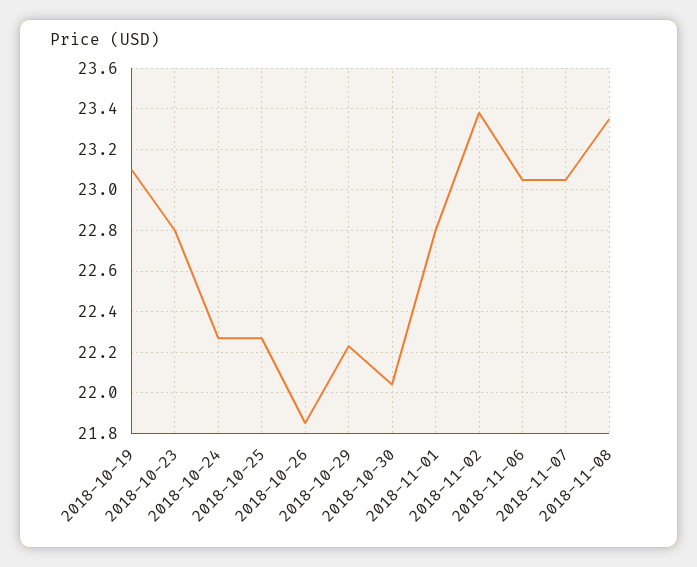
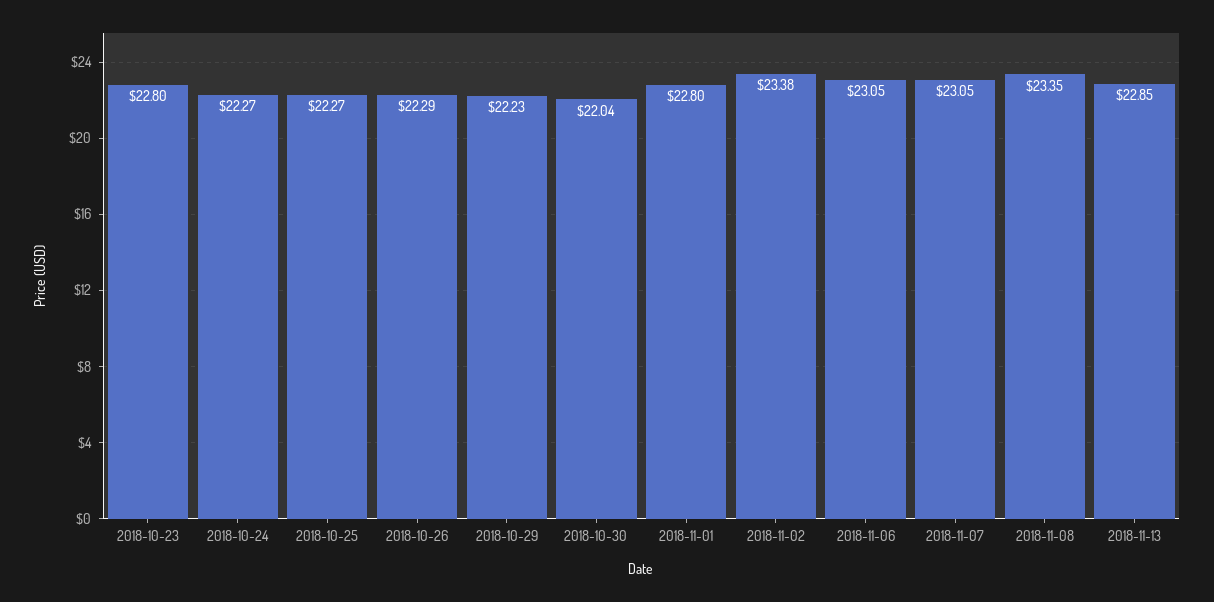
2018-10-19: 23.1 -> none
2018-10-26: 21.85 -> 22.29
2018-11-13: none -> 22.85

